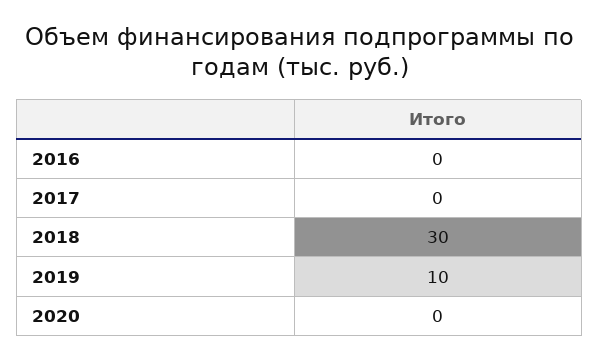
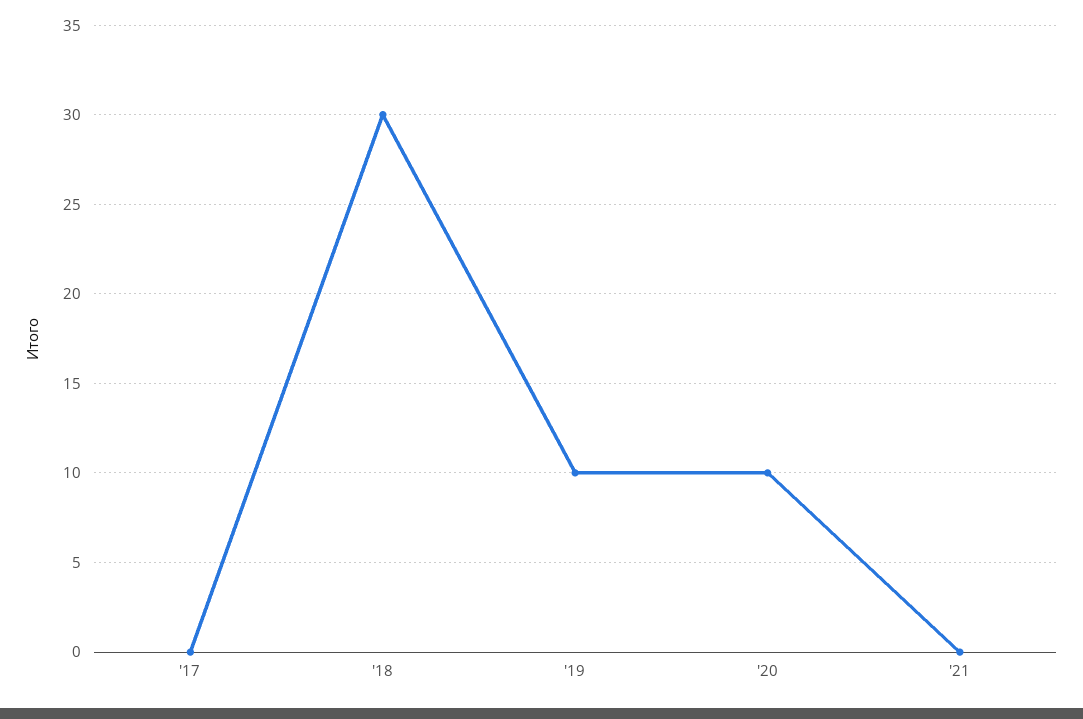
2016: 0 -> none
2020: 0 -> 10
'21: none -> 0

